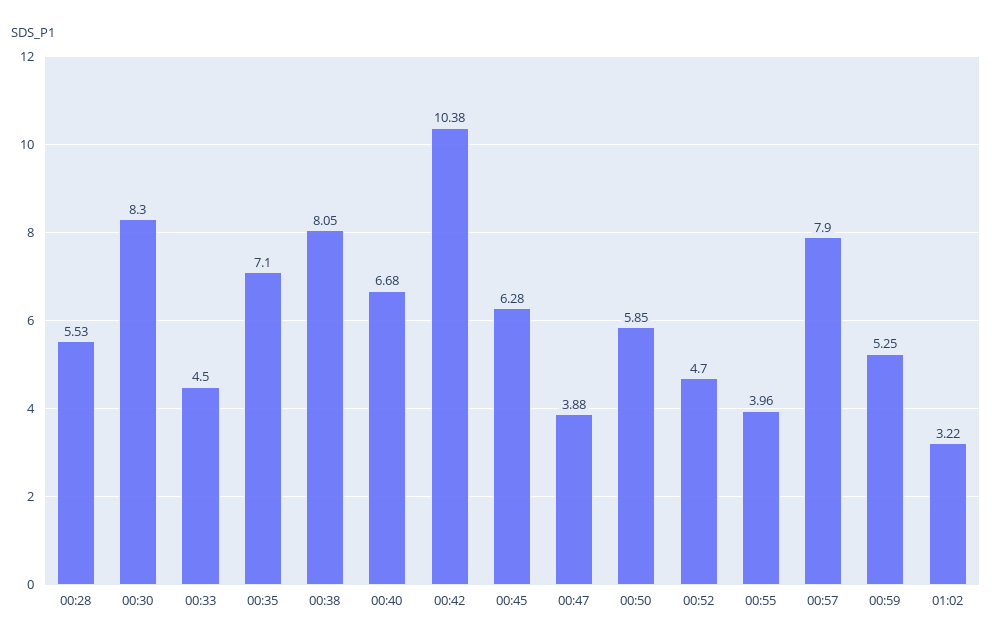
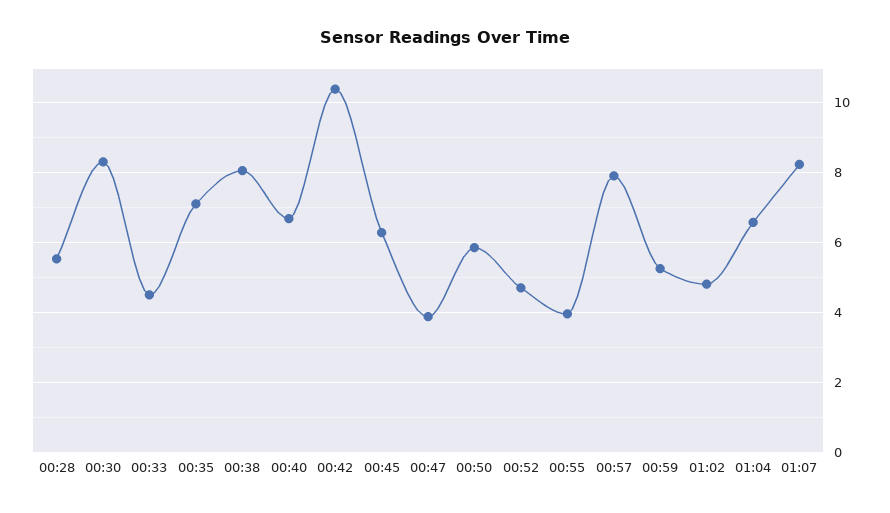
01:02: 3.22 -> 4.8
01:04: none -> 6.6
01:07: none -> 8.2

